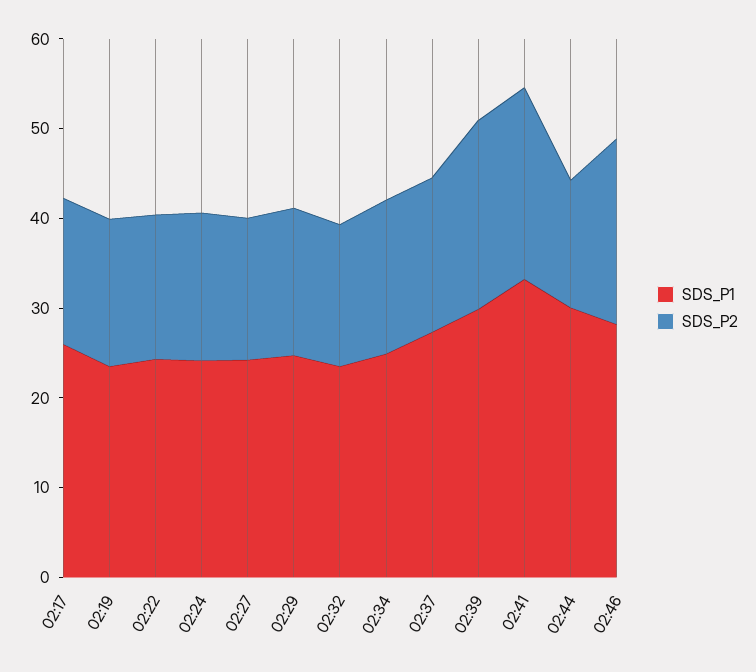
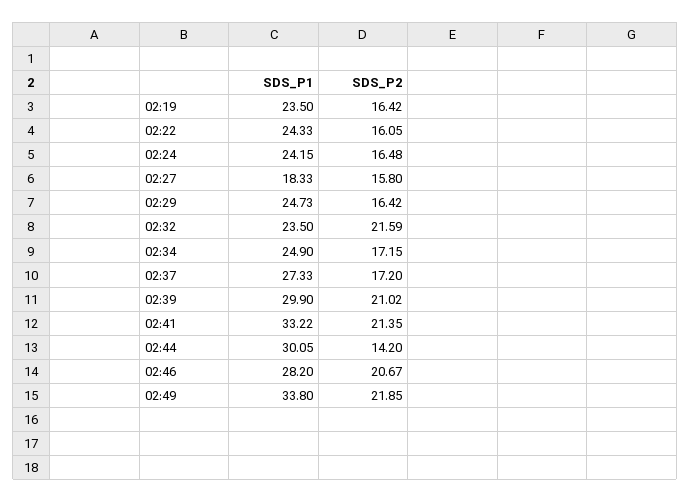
SDS_P1, 02:17: 26 -> none
SDS_P2, 02:17: 16 -> none
SDS_P1, 02:27: 24 -> 18.33
SDS_P2, 02:32: 16 -> 21.59
SDS_P1, 02:49: none -> 33.8
SDS_P2, 02:49: none -> 21.85

